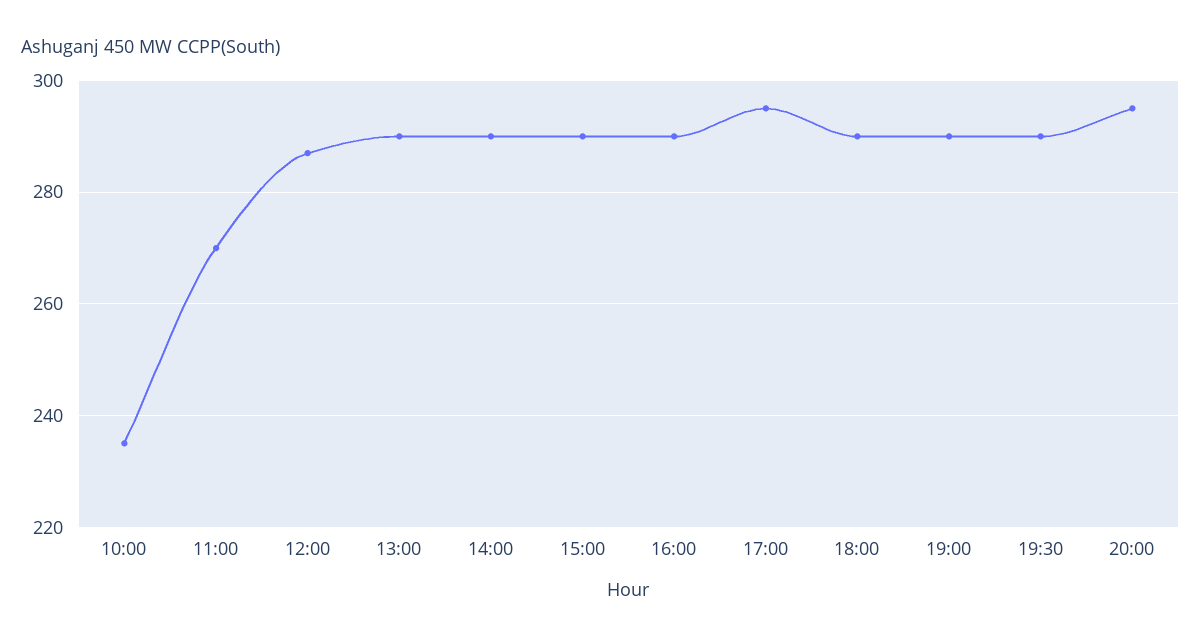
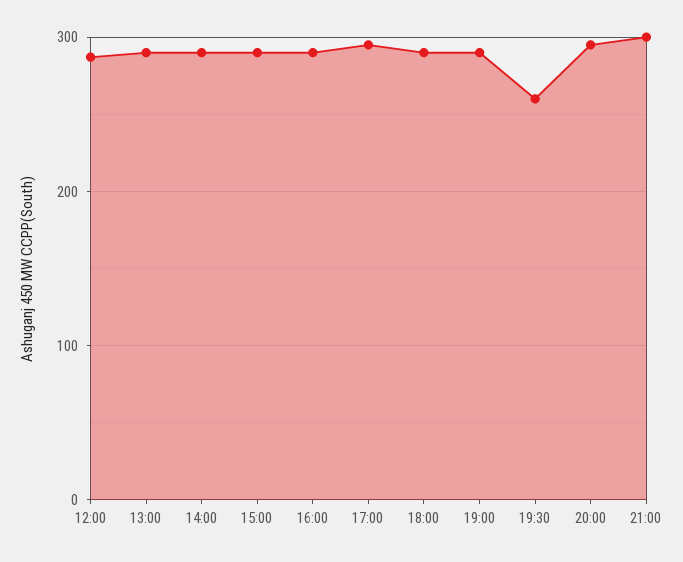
10:00: 235 -> none
11:00: 270 -> none
19:30: 290 -> 260
21:00: none -> 300

